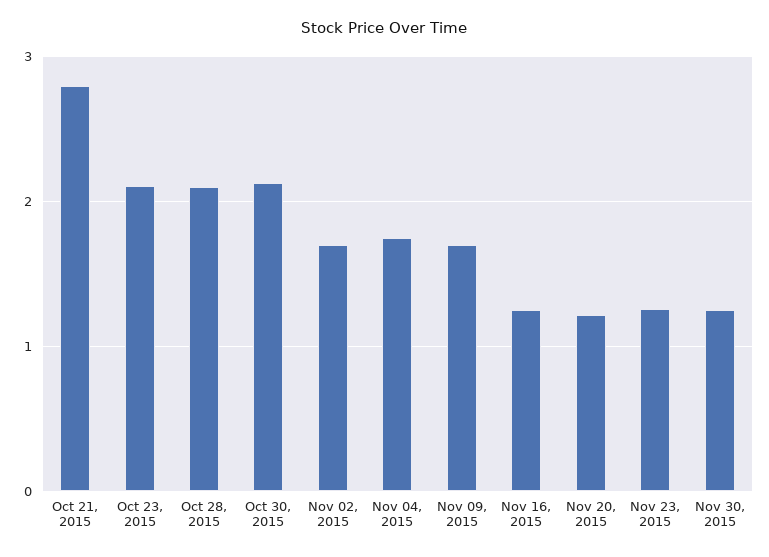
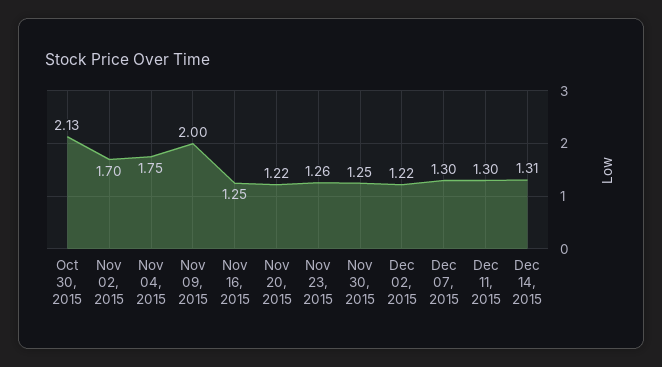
Oct 21, 2015: 2.8 -> none
Oct 23, 2015: 2.1 -> none
Oct 28, 2015: 2.1 -> none
Nov 09, 2015: 1.7 -> 2
Dec 02, 2015: none -> 1.22
Dec 07, 2015: none -> 1.3
Dec 11, 2015: none -> 1.3
Dec 14, 2015: none -> 1.31

